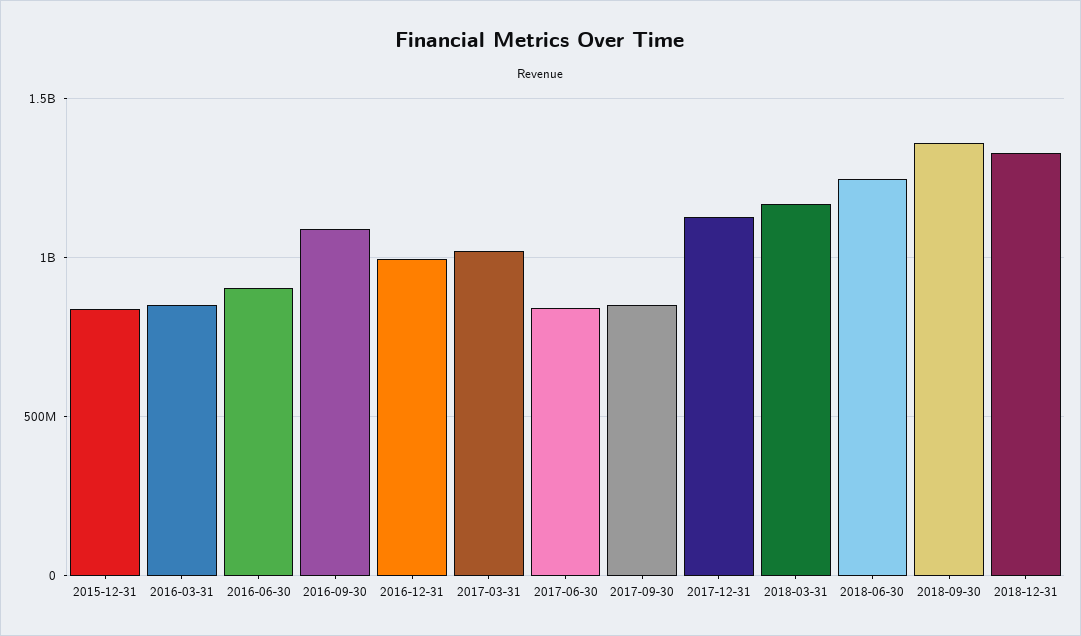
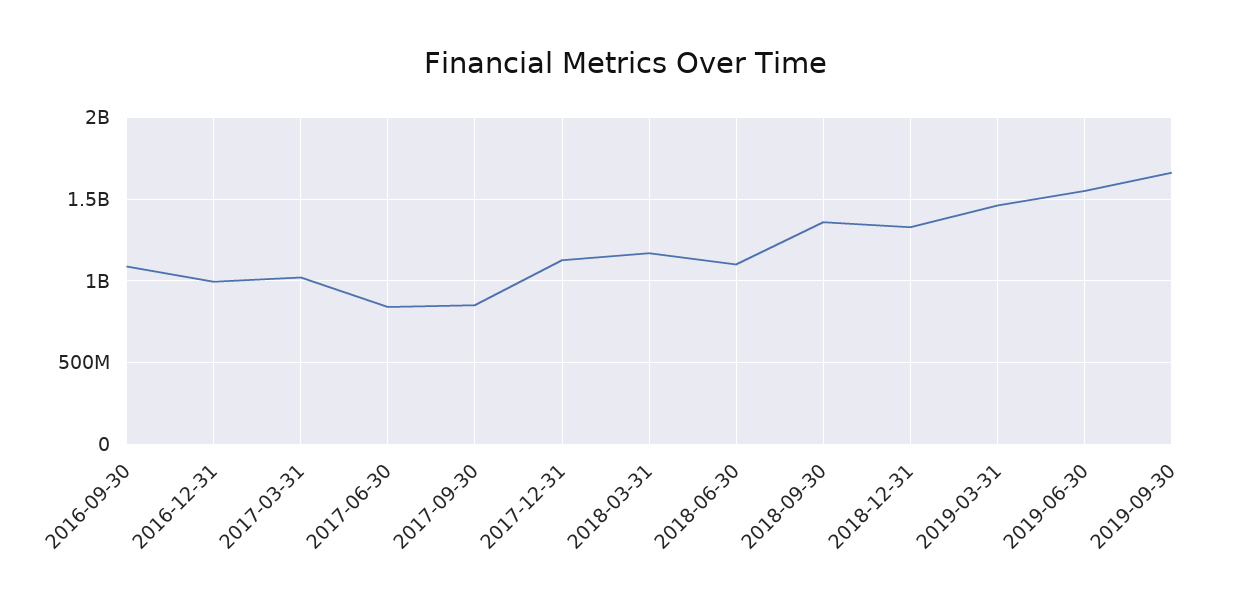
2015-12-31: 850000000 -> none
2016-03-31: 850000000 -> none
2016-06-30: 900000000 -> none
2018-06-30: 1250000000 -> 1100000000
2019-03-31: none -> 1450000000
2019-06-30: none -> 1550000000
2019-09-30: none -> 1650000000

